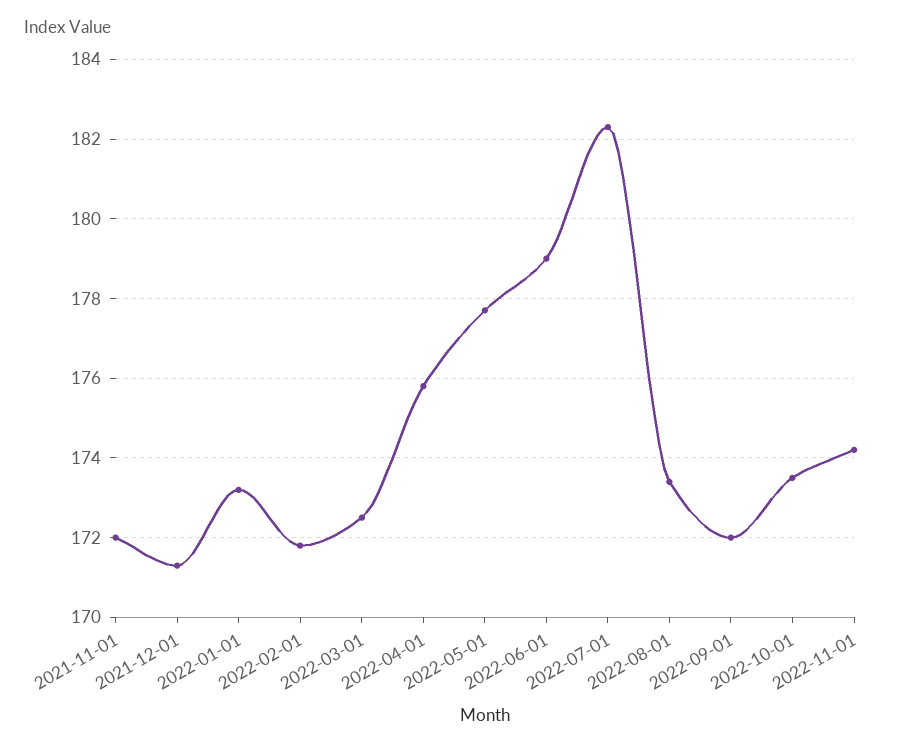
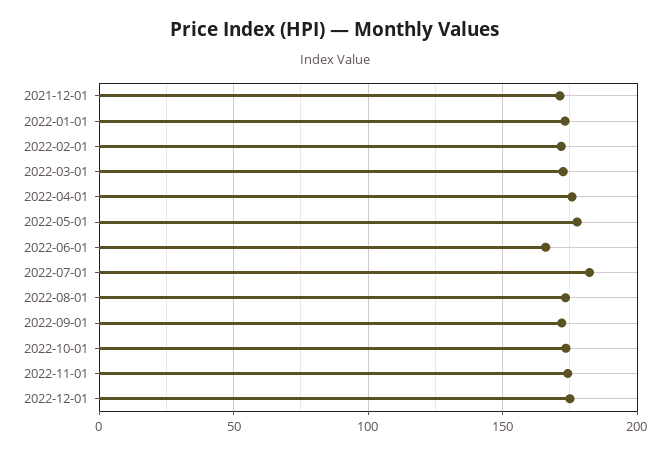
2021-11-01: 172 -> none
2022-06-01: 179 -> 165
2022-12-01: none -> 175

